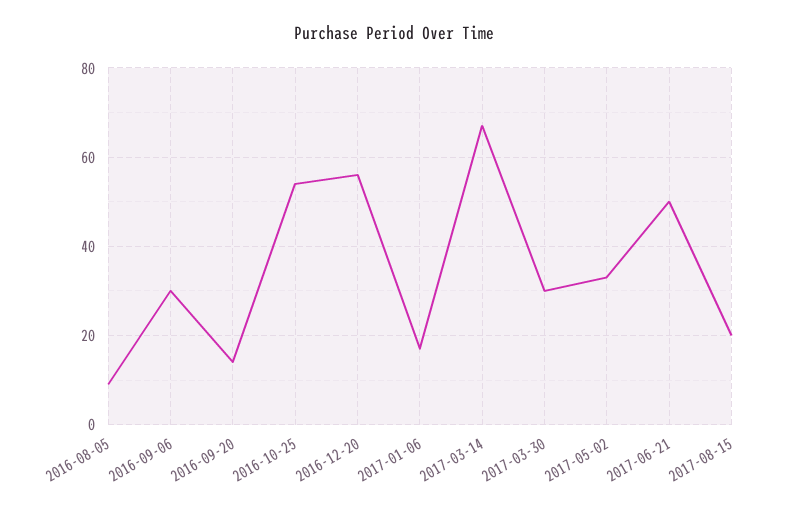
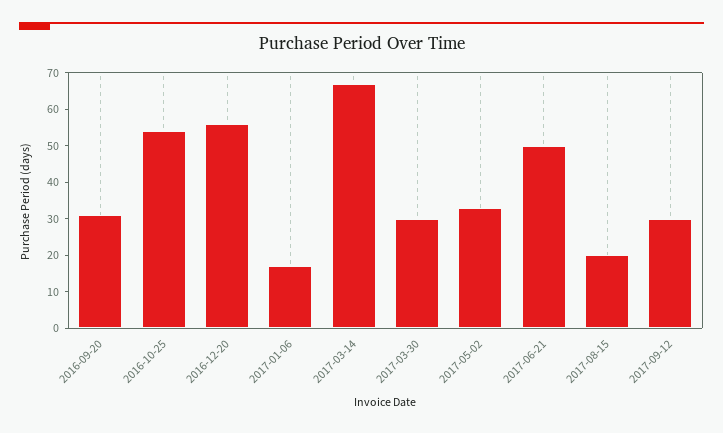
2016-08-05: 10 -> none
2016-09-06: 30 -> none
2016-09-20: 15 -> 30
2017-09-12: none -> 30

